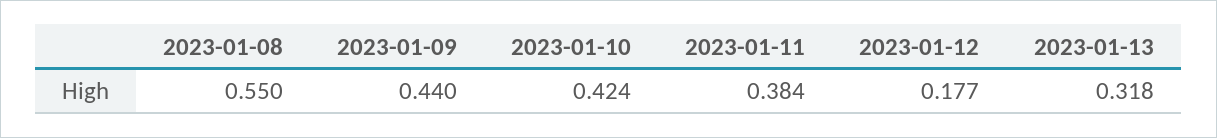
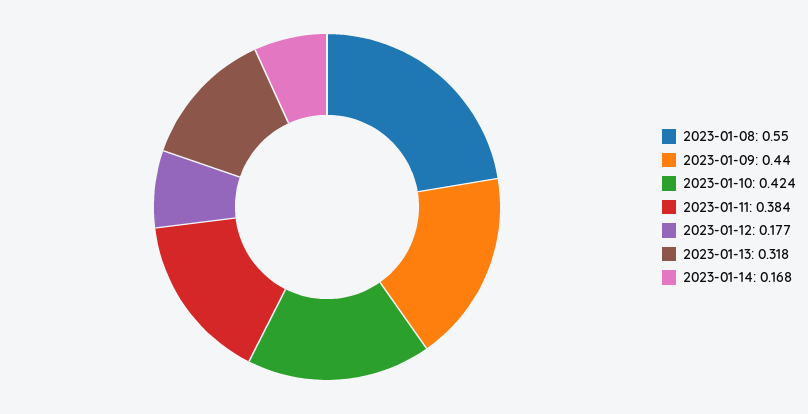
2023-01-14: none -> 0.168

